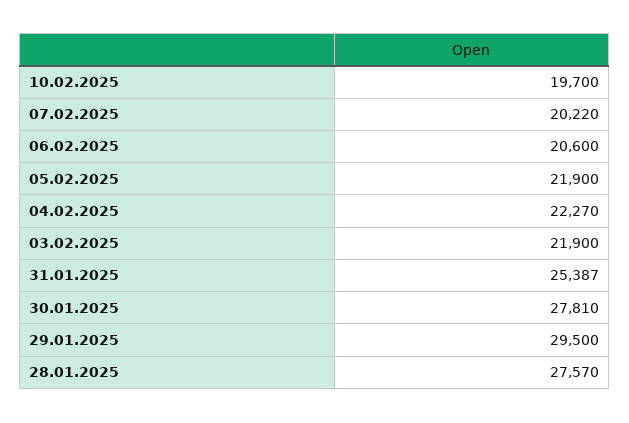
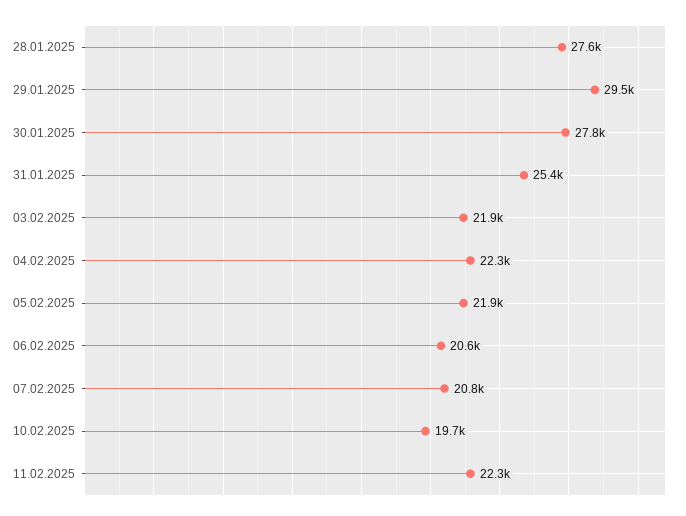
07.02.2025: 20220 -> 20800
11.02.2025: none -> 22300

